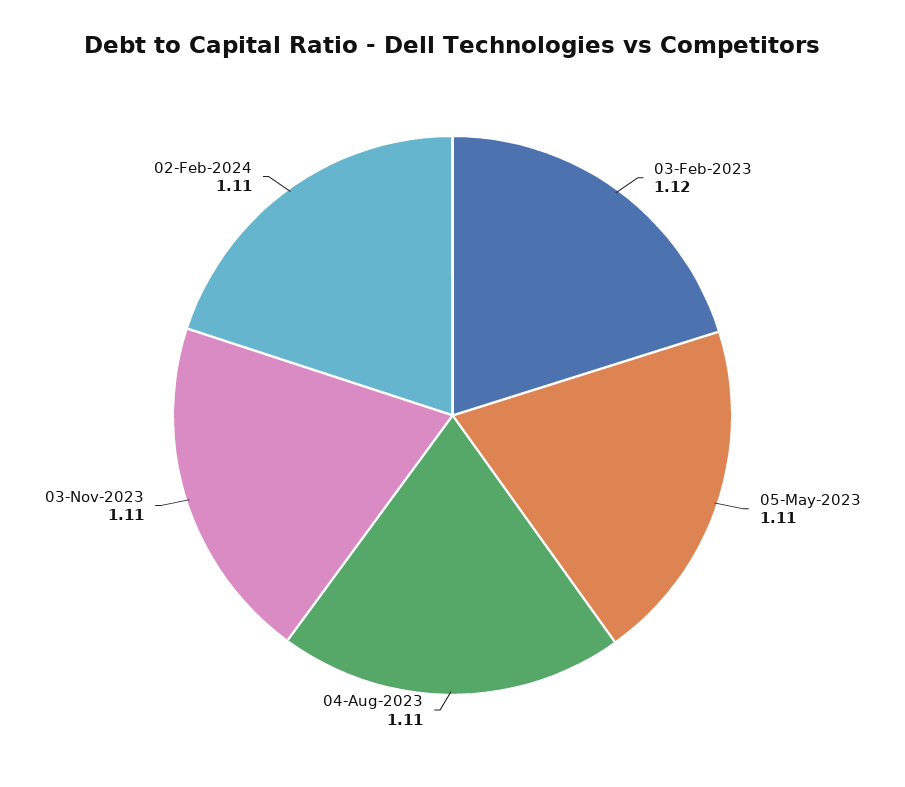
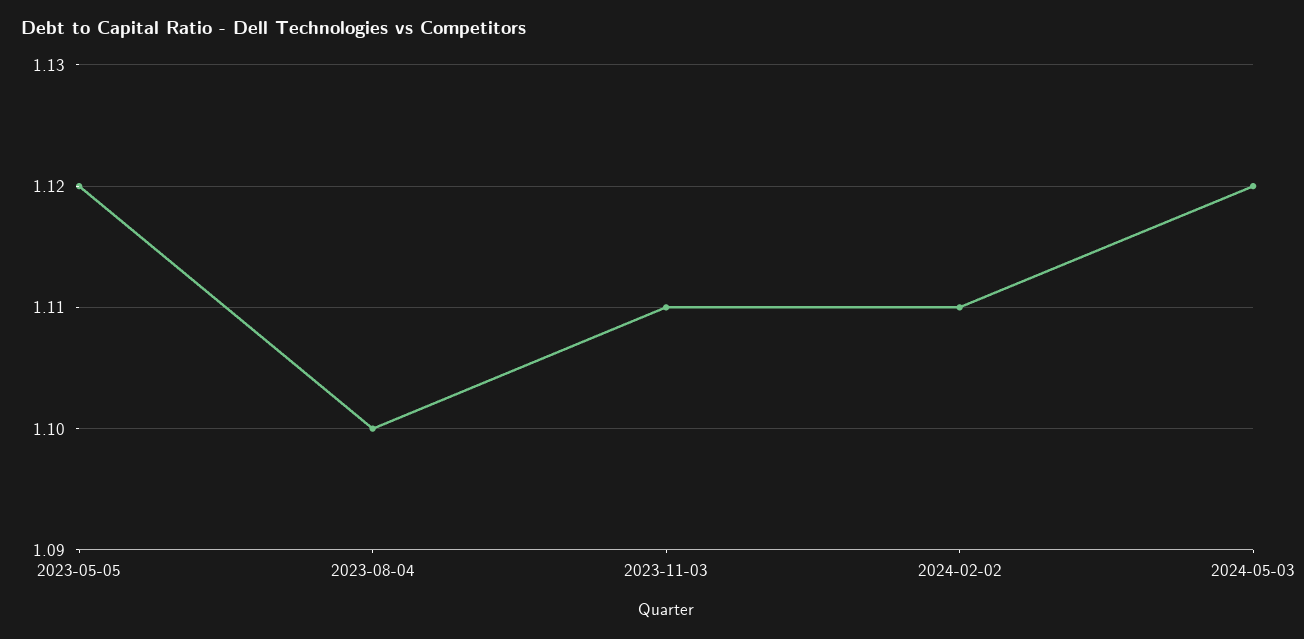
03-Feb-2023: 1.12 -> none
05-May-2023: 1.11 -> 1.12
04-Aug-2023: 1.11 -> 1.1
2024-05-03: none -> 1.12

